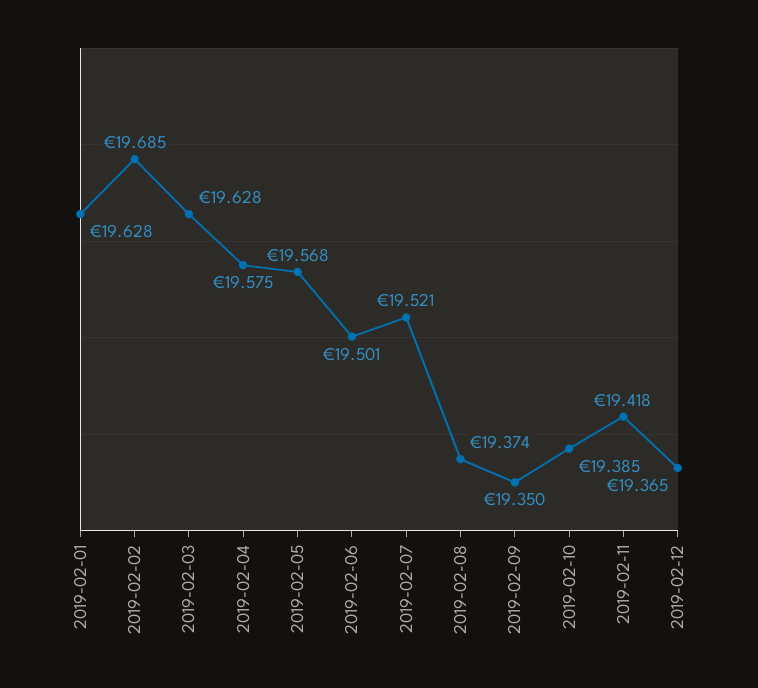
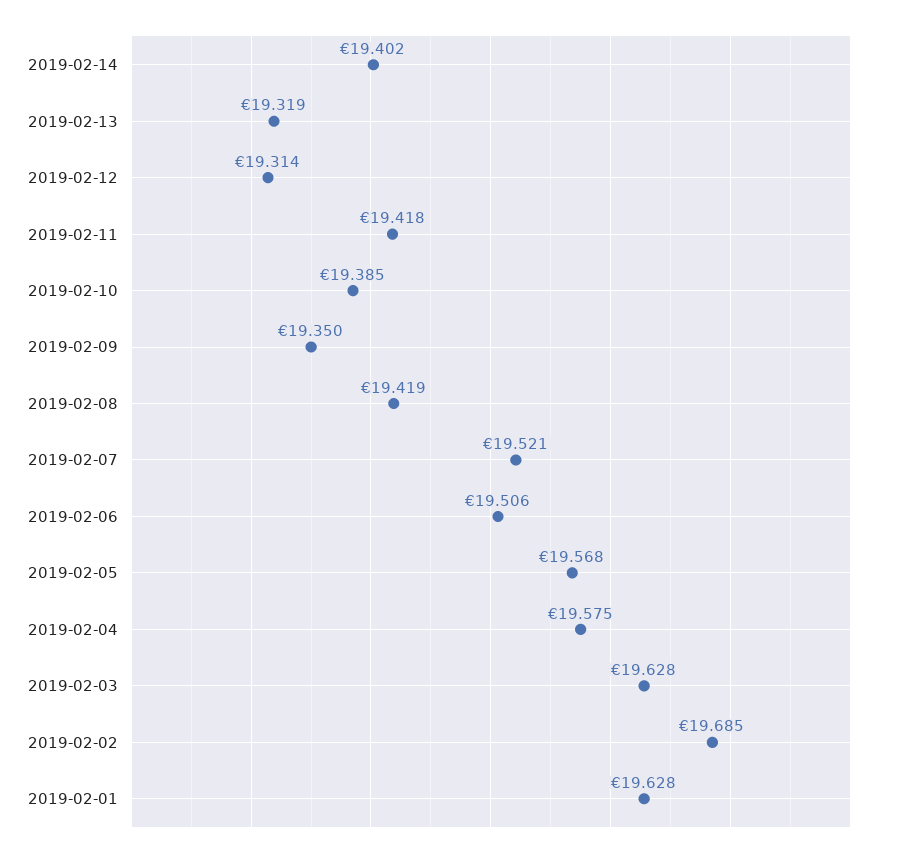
2019-02-06: 19.501 -> 19.506
2019-02-08: 19.374 -> 19.419
2019-02-12: 19.365 -> 19.314
2019-02-14: none -> 19.402
2019-02-13: none -> 19.319

